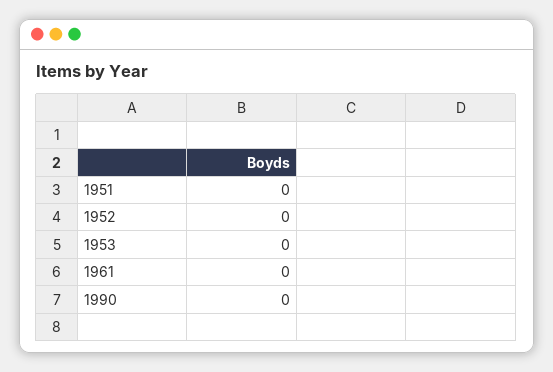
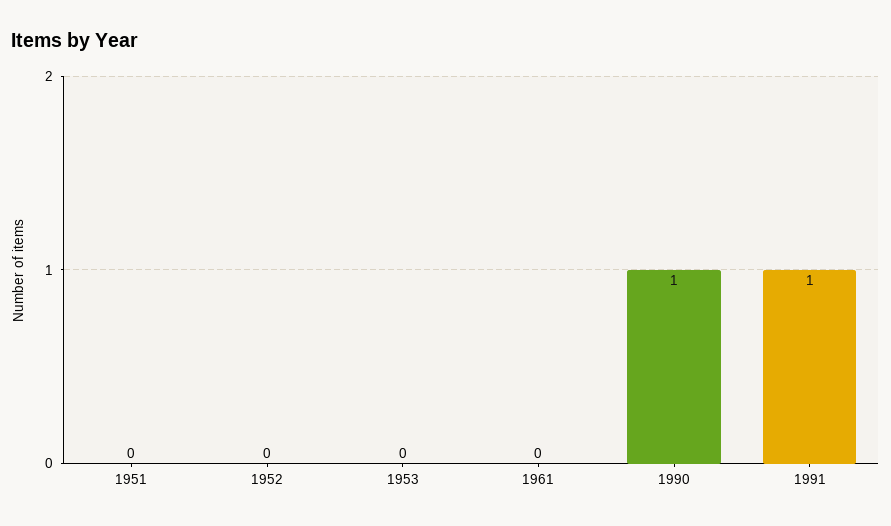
1990: 0 -> 1
1991: none -> 1

